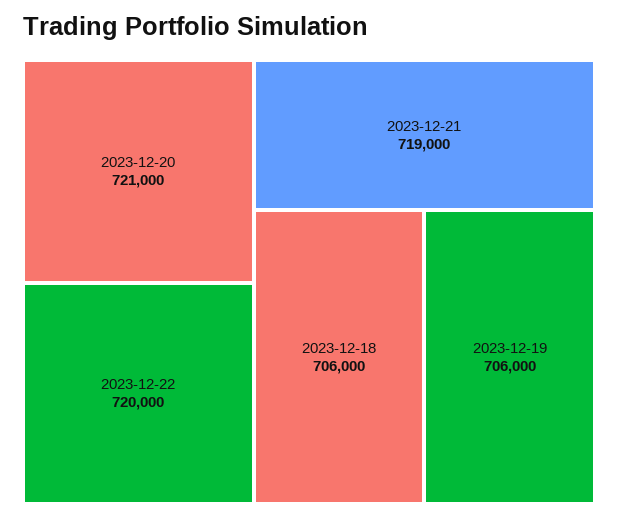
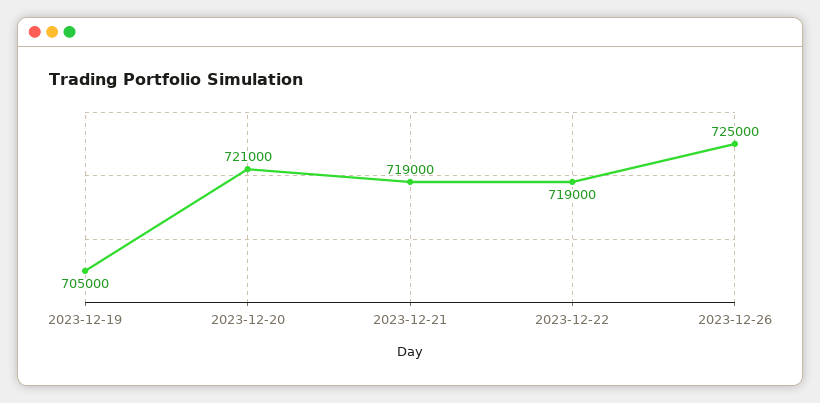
2023-12-22: 720000 -> 719000
2023-12-18: 706000 -> none
2023-12-19: 706000 -> 705000
2023-12-26: none -> 725000

